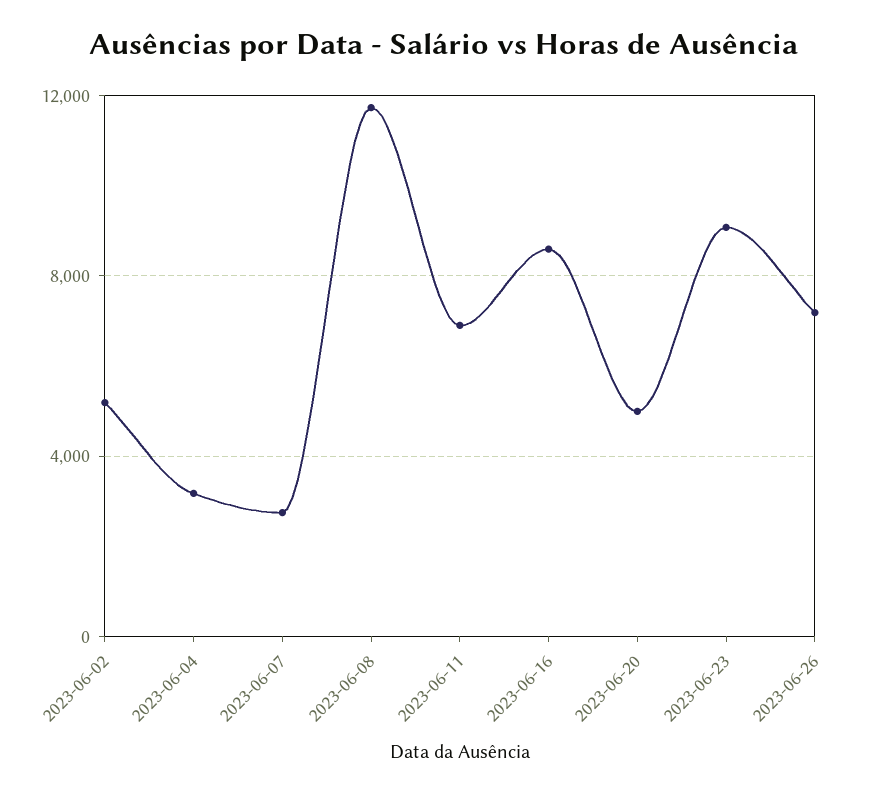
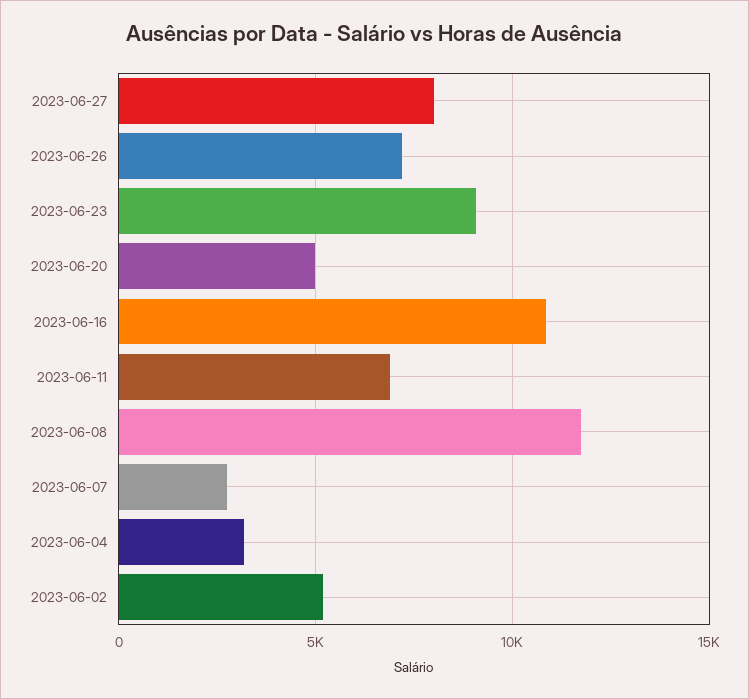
2023-06-16: 8500 -> 11000
2023-06-27: none -> 8000

